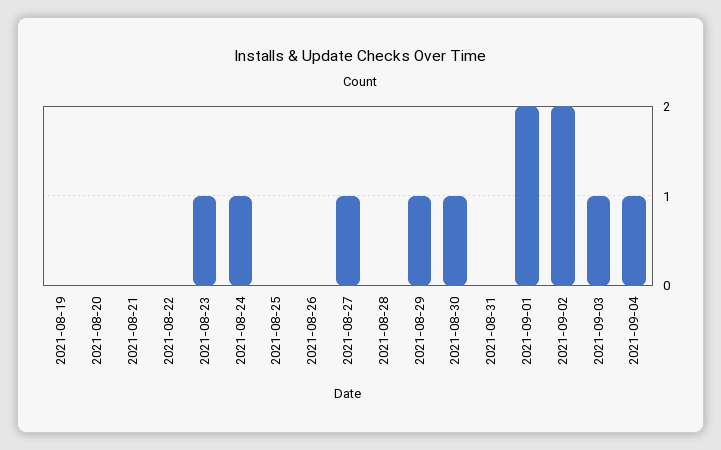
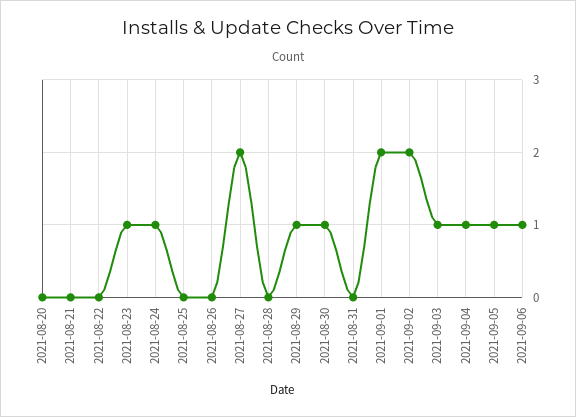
2021-08-19: 0 -> none
2021-08-27: 1 -> 2
2021-09-05: none -> 1
2021-09-06: none -> 1

